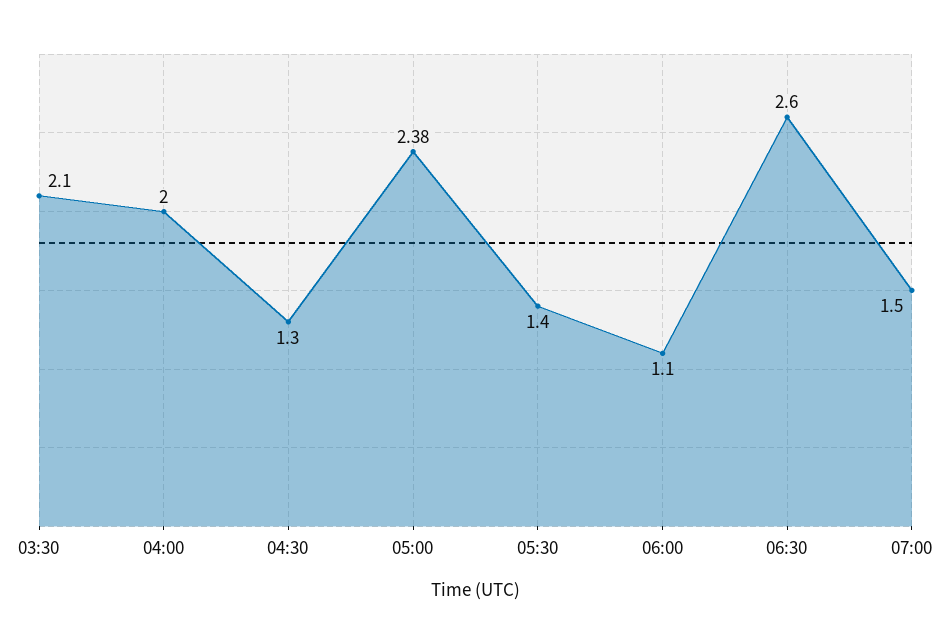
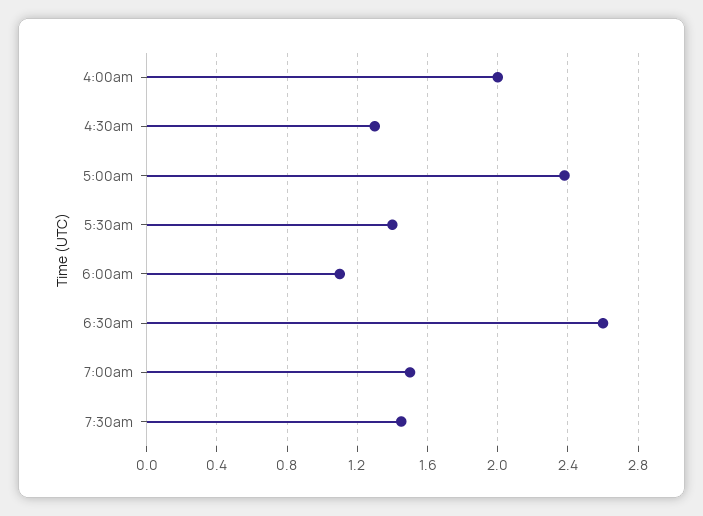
03:30: 2.1 -> none
7:30am: none -> 1.45

